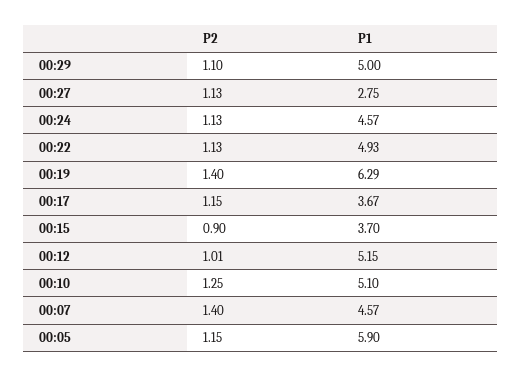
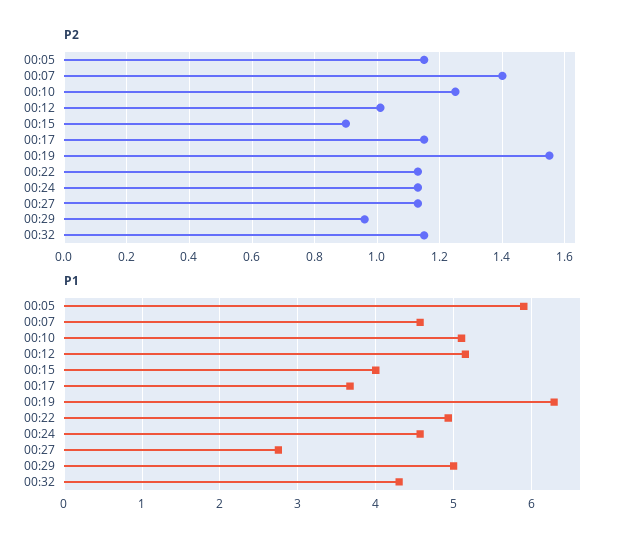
P2, 00:29: 1.1 -> 0.95
P2, 00:19: 1.4 -> 1.55
P1, 00:15: 3.7 -> 4
P2, 00:32: none -> 1.15
P1, 00:32: none -> 4.3

